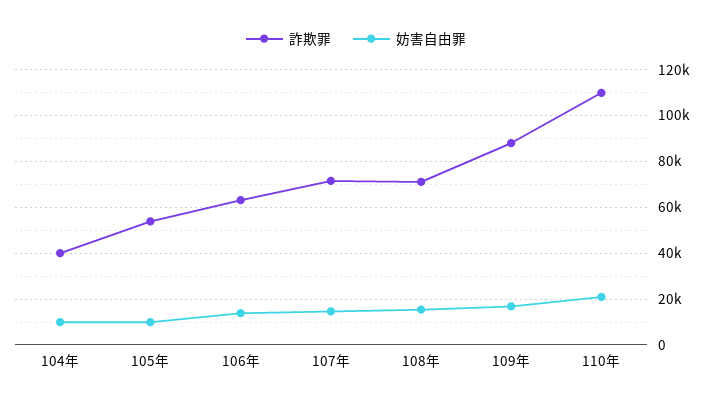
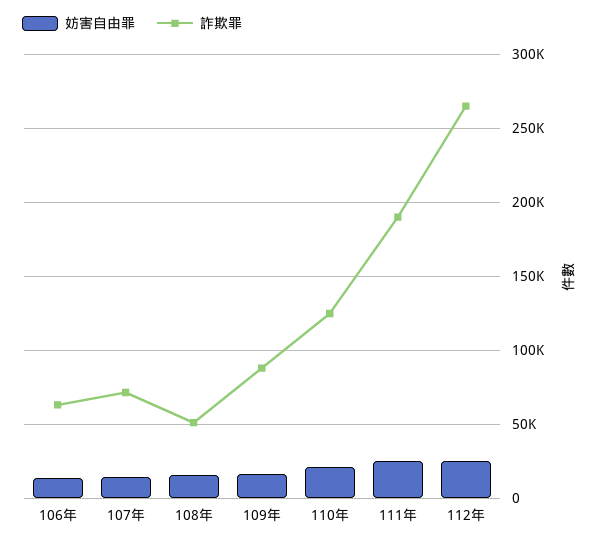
詐欺罪, 104年: 40000 -> none
妨害自由罪, 104年: 10000 -> none
詐欺罪, 105年: 55000 -> none
妨害自由罪, 105年: 10000 -> none
詐欺罪, 108年: 70000 -> 50000
詐欺罪, 110年: 110000 -> 125000
妨害自由罪, 111年: none -> 25000
詐欺罪, 111年: none -> 190000
妨害自由罪, 112年: none -> 25000
詐欺罪, 112年: none -> 265000

